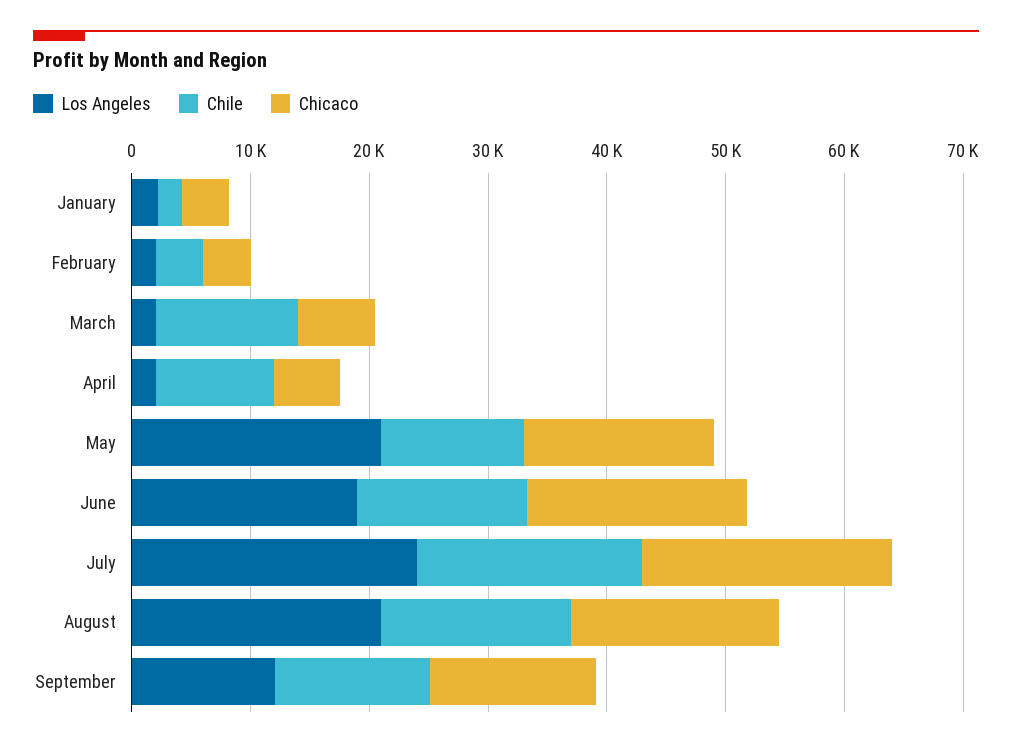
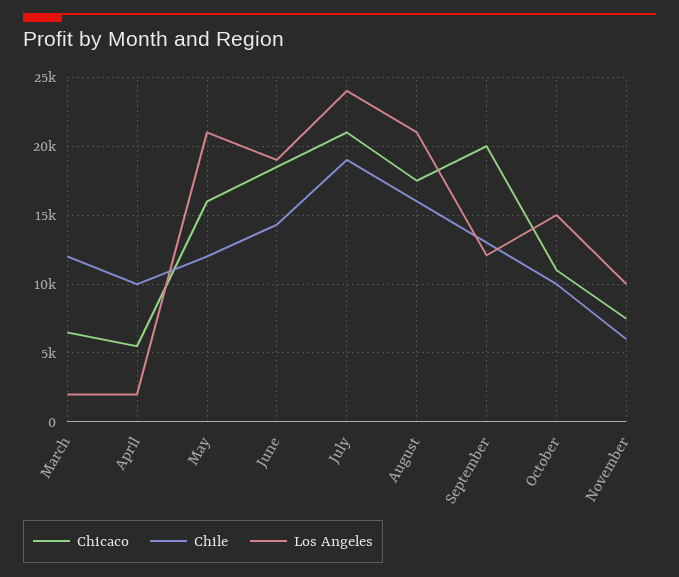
Los Angeles, January: 2000 -> none
Chile, January: 2000 -> none
Chicaco, January: 4000 -> none
Los Angeles, February: 2000 -> none
Chile, February: 4000 -> none
Chicaco, February: 4000 -> none
Chicaco, September: 14000 -> 20000
Chicaco, October: none -> 11000
Chile, October: none -> 10000
Los Angeles, October: none -> 15000
Chicaco, November: none -> 7500
Chile, November: none -> 6000
Los Angeles, November: none -> 10000

